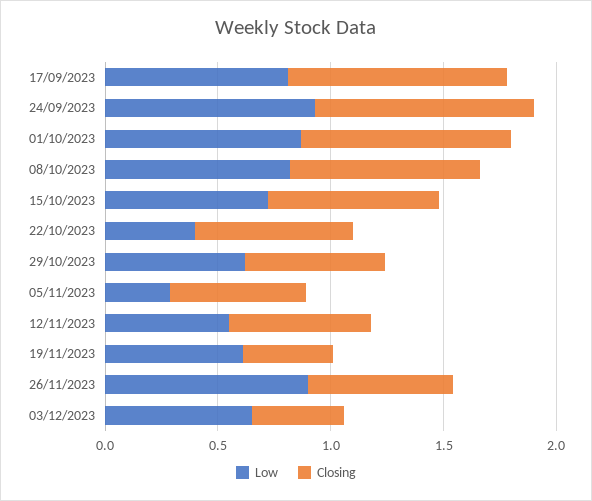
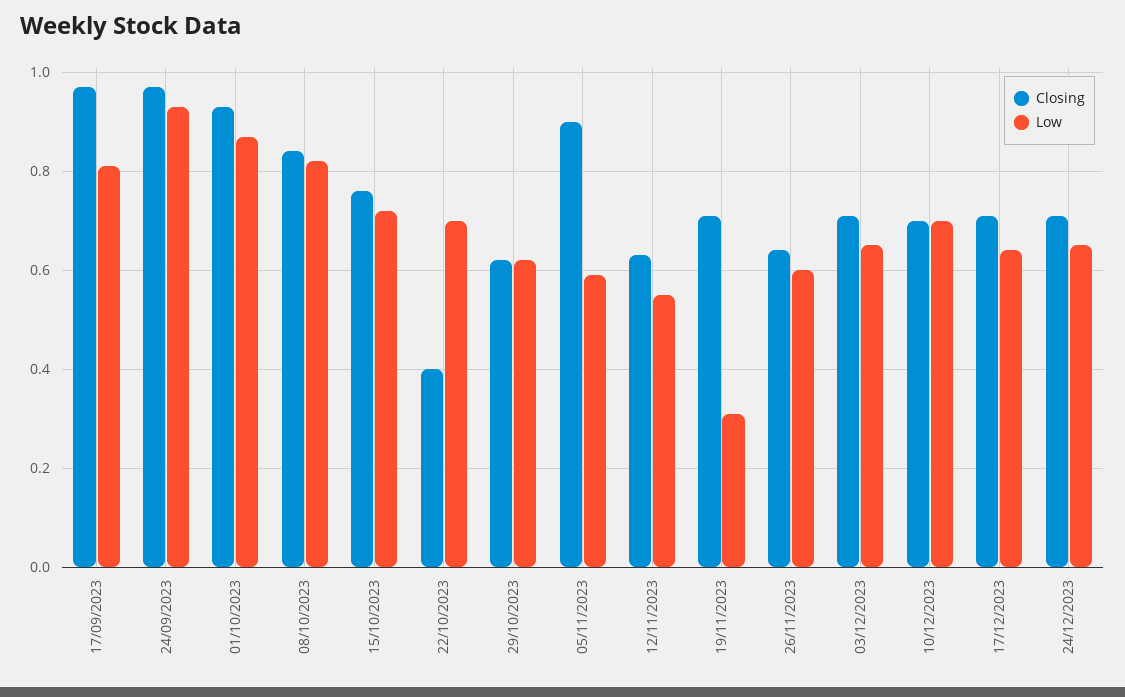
Low, 22/10/2023: 0.4 -> 0.7
Closing, 22/10/2023: 0.7 -> 0.4
Low, 05/11/2023: 0.3 -> 0.6
Closing, 05/11/2023: 0.6 -> 0.9
Low, 19/11/2023: 0.6 -> 0.3
Closing, 19/11/2023: 0.4 -> 0.7
Low, 26/11/2023: 0.9 -> 0.6
Closing, 03/12/2023: 0.4 -> 0.7
Closing, 10/12/2023: none -> 0.7
Low, 10/12/2023: none -> 0.7
Closing, 17/12/2023: none -> 0.7
Low, 17/12/2023: none -> 0.65
Closing, 24/12/2023: none -> 0.7
Low, 24/12/2023: none -> 0.65

